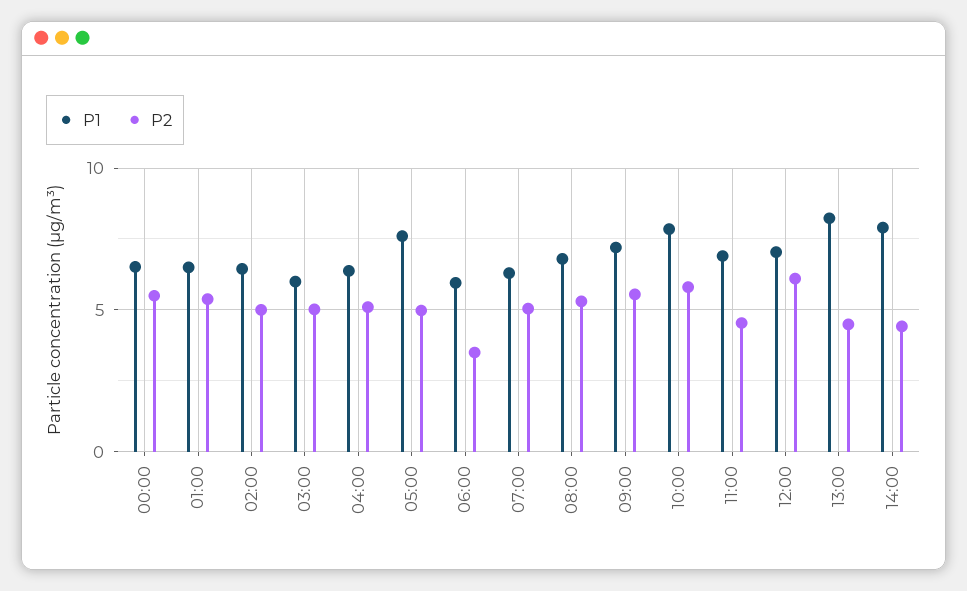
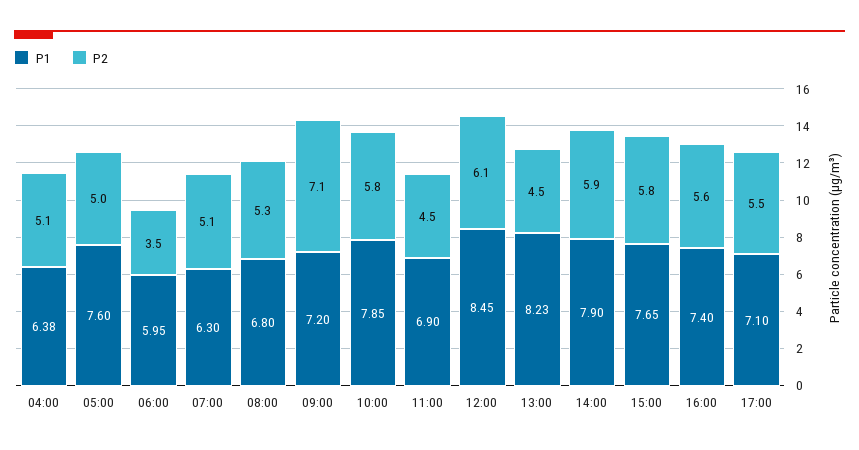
P1, 00:00: 6.5 -> none
P2, 00:00: 5.5 -> none
P1, 01:00: 6.5 -> none
P2, 01:00: 5.5 -> none
P1, 02:00: 6.5 -> none
P2, 02:00: 5 -> none
P1, 03:00: 6 -> none
P2, 03:00: 5 -> none
P2, 09:00: 5.5 -> 7.1
P1, 12:00: 7 -> 8.45
P2, 14:00: 4.5 -> 5.9
P1, 15:00: none -> 7.65
P2, 15:00: none -> 5.8
P1, 16:00: none -> 7.4
P2, 16:00: none -> 5.6
P1, 17:00: none -> 7.1
P2, 17:00: none -> 5.5

